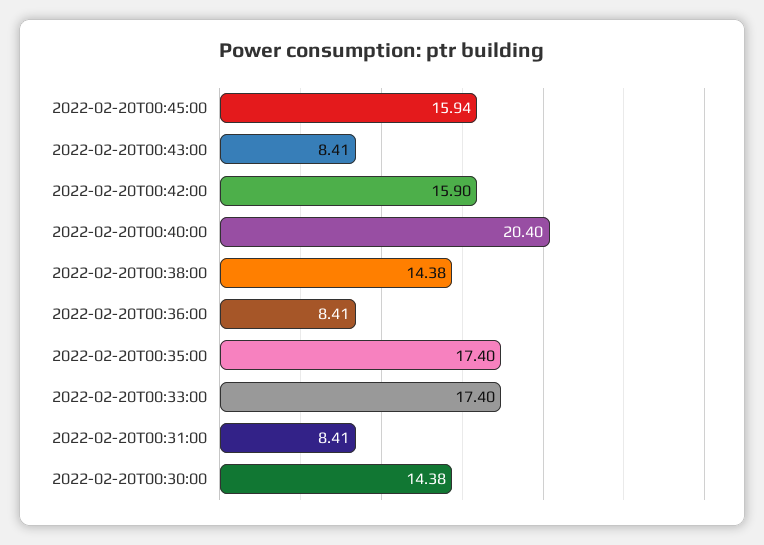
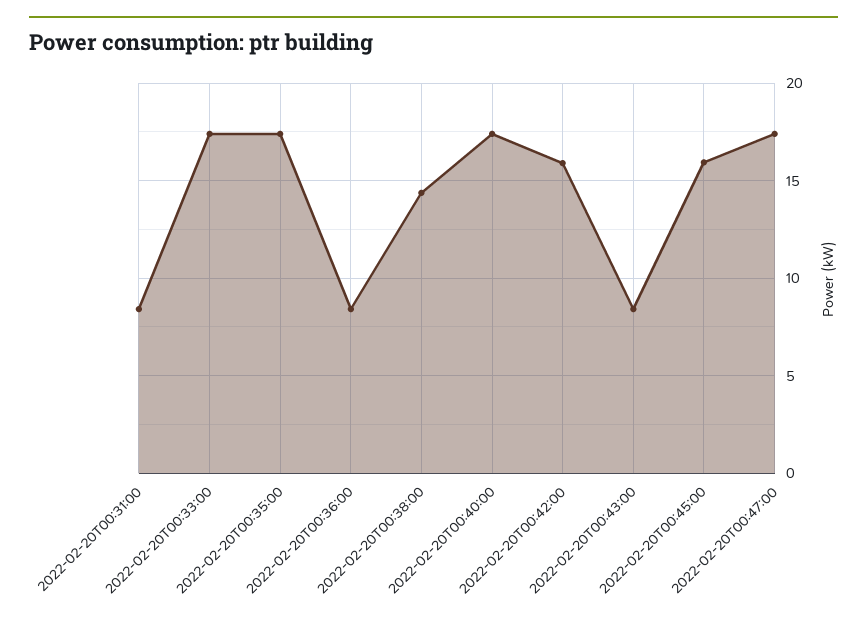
2022-02-20T00:40:00: 20.4 -> 17.5
2022-02-20T00:30:00: 14.38 -> none
2022-02-20T00:47:00: none -> 17.5

